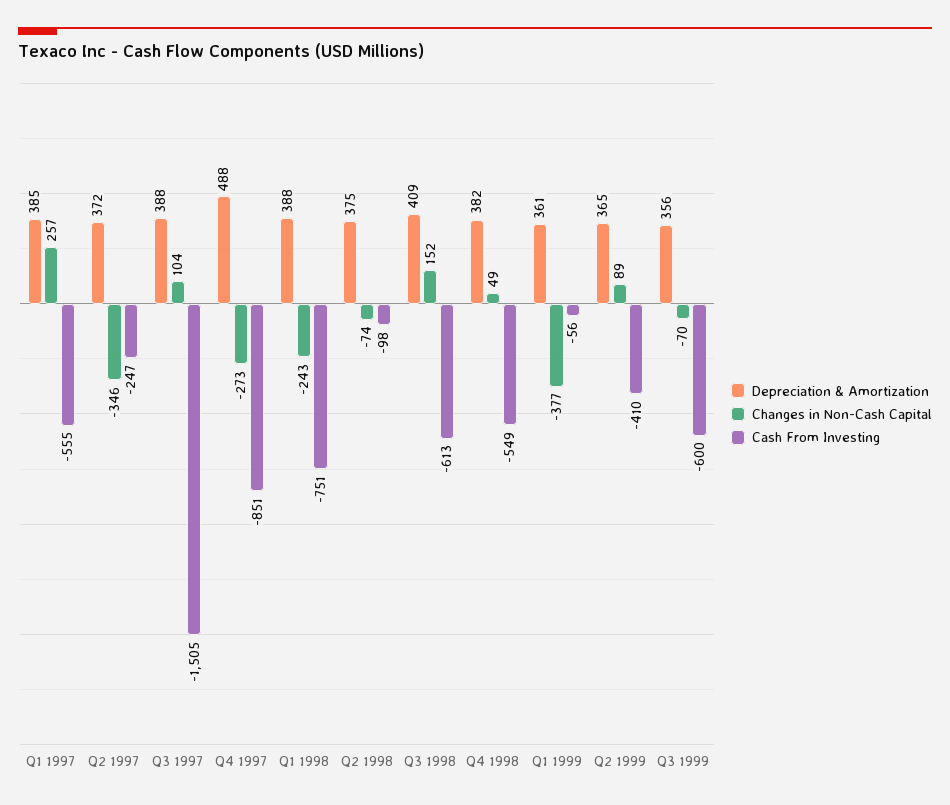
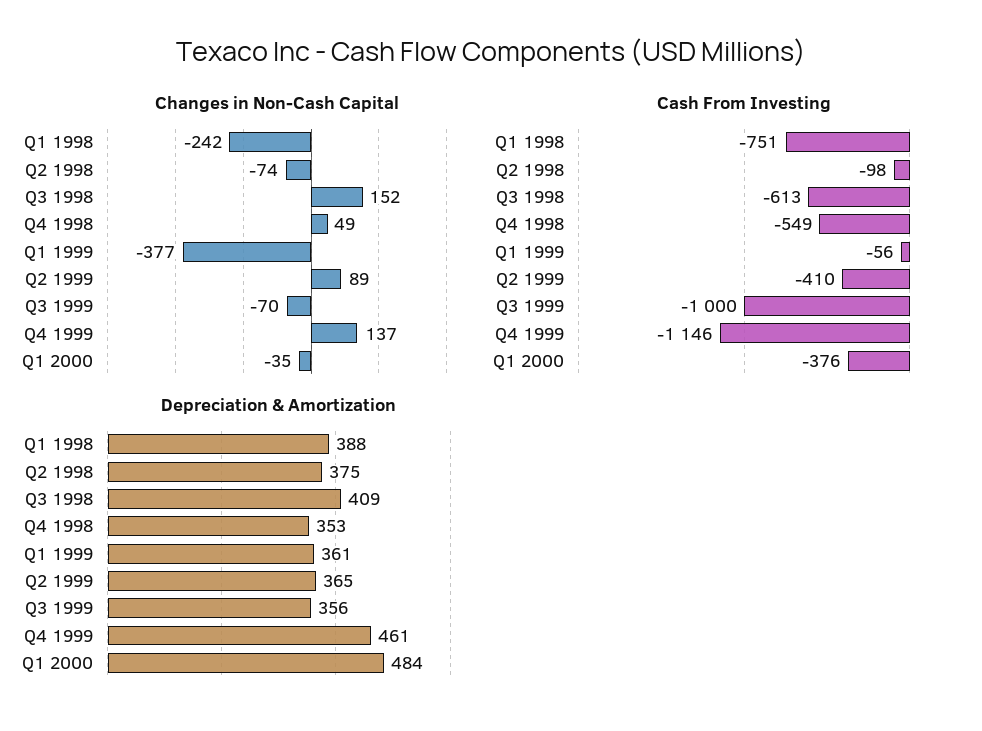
Depreciation & Amortization, Q1 1997: 385 -> none
Changes in Non-Cash Capital, Q1 1997: 257 -> none
Cash From Investing, Q1 1997: -555 -> none
Depreciation & Amortization, Q2 1997: 372 -> none
Changes in Non-Cash Capital, Q2 1997: -346 -> none
Cash From Investing, Q2 1997: -247 -> none
Depreciation & Amortization, Q3 1997: 388 -> none
Changes in Non-Cash Capital, Q3 1997: 104 -> none
Cash From Investing, Q3 1997: -1505 -> none
Depreciation & Amortization, Q4 1997: 488 -> none
Changes in Non-Cash Capital, Q4 1997: -273 -> none
Cash From Investing, Q4 1997: -851 -> none
Changes in Non-Cash Capital, Q1 1998: -243 -> -242
Depreciation & Amortization, Q4 1998: 382 -> 353
Cash From Investing, Q3 1999: -600 -> -1000
Changes in Non-Cash Capital, Q4 1999: none -> 137
Changes in Non-Cash Capital, Q1 2000: none -> -35
Cash From Investing, Q4 1999: none -> -1146
Cash From Investing, Q1 2000: none -> -376
Depreciation & Amortization, Q4 1999: none -> 461
Depreciation & Amortization, Q1 2000: none -> 484

